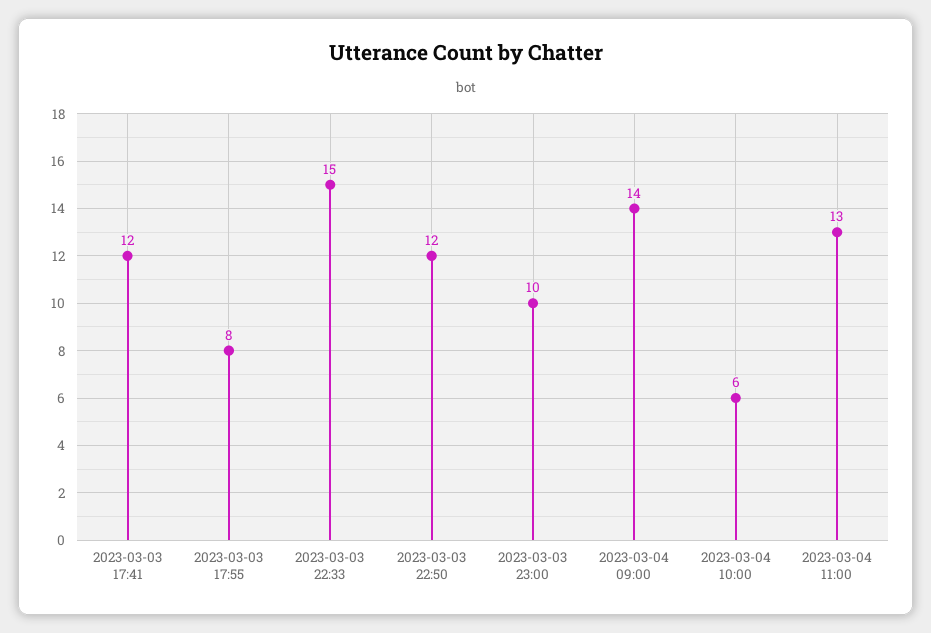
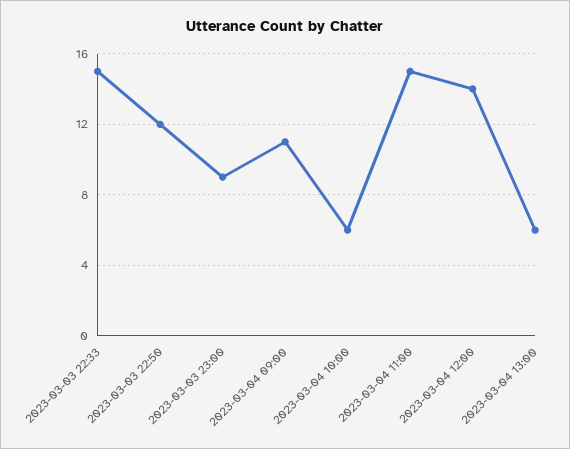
2023-03-03 17:41: 12 -> none
2023-03-03 17:55: 8 -> none
2023-03-03 23:00: 10 -> 9
2023-03-04 09:00: 14 -> 11
2023-03-04 11:00: 13 -> 15
2023-03-04 12:00: none -> 14
2023-03-04 13:00: none -> 6

